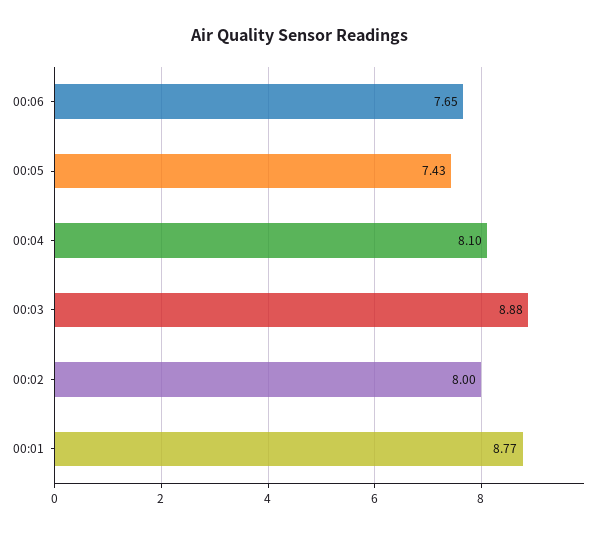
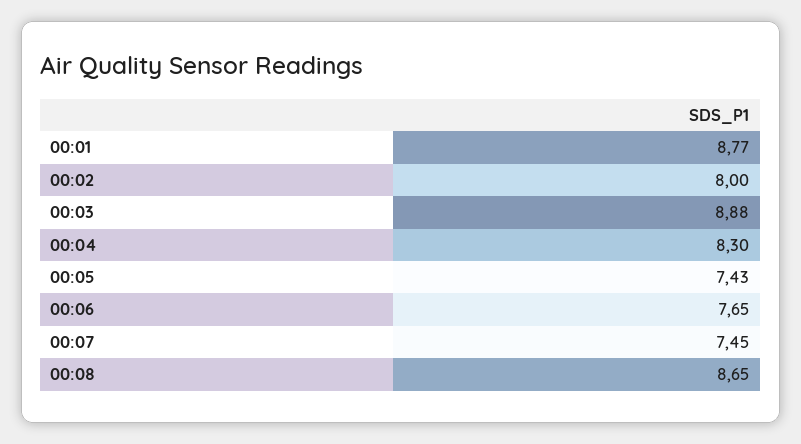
00:04: 8.1 -> 8.3
00:07: none -> 7.45
00:08: none -> 8.65

